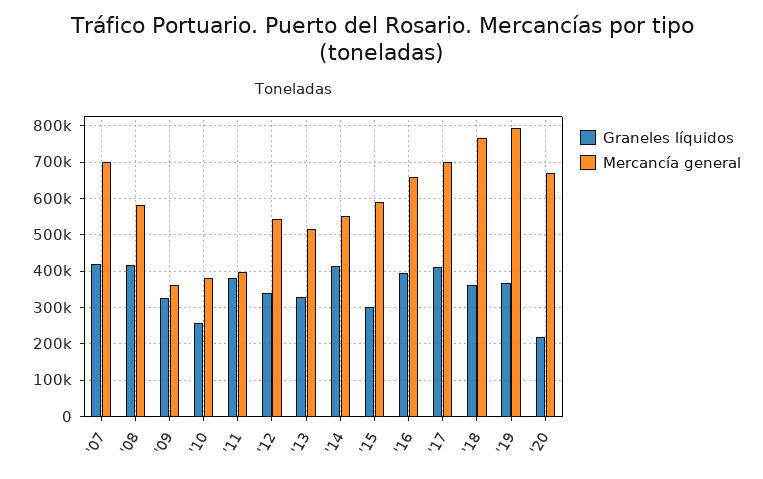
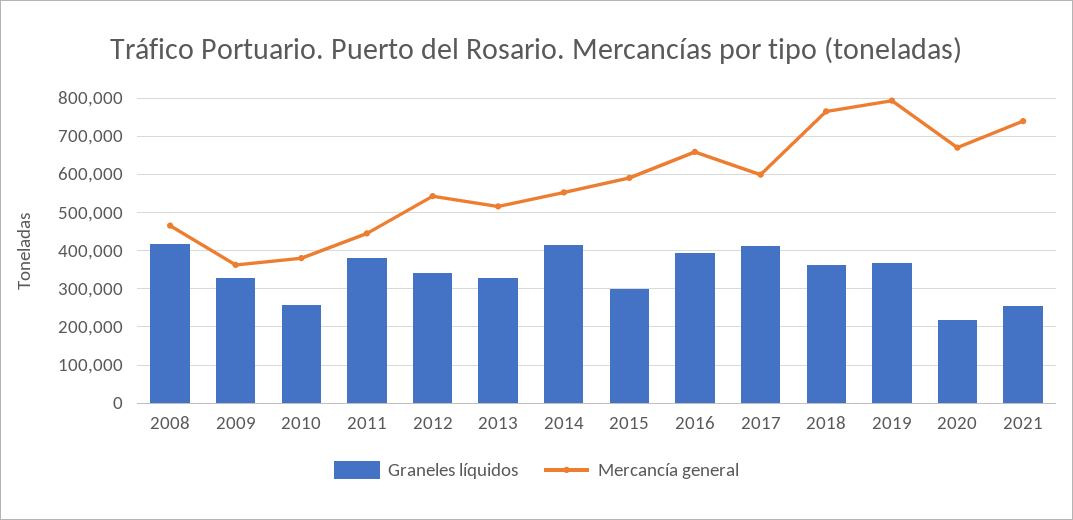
Graneles líquidos, '07: 420000 -> none
Mercancía general, '07: 700000 -> none
Mercancía general, '08: 580000 -> 460000
Mercancía general, '11: 400000 -> 440000
Mercancía general, '17: 700000 -> 600000
Graneles líquidos, 2021: none -> 260000
Mercancía general, 2021: none -> 740000

